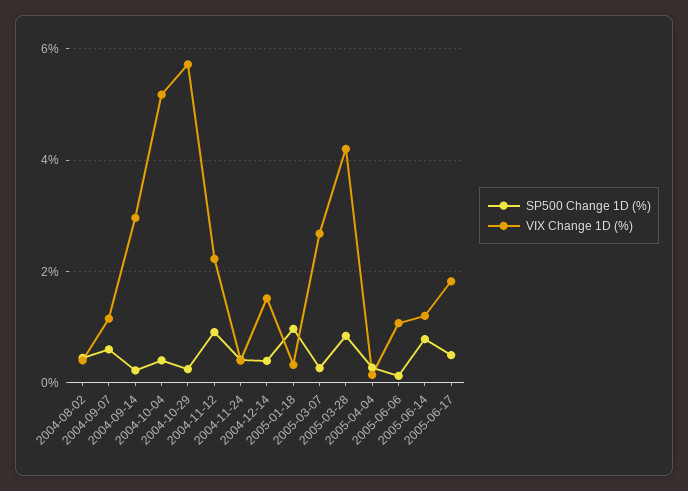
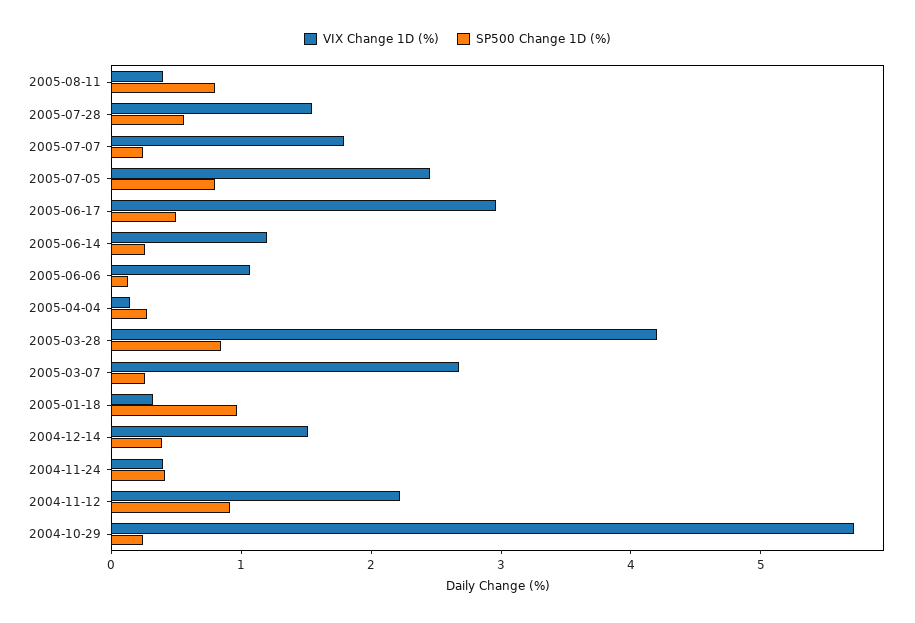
SP500 Change 1D (%), 2004-08-02: 0.4 -> none
VIX Change 1D (%), 2004-08-02: 0.4 -> none
SP500 Change 1D (%), 2004-09-07: 0.6 -> none
VIX Change 1D (%), 2004-09-07: 1.2 -> none
SP500 Change 1D (%), 2004-09-14: 0.2 -> none
VIX Change 1D (%), 2004-09-14: 3 -> none
SP500 Change 1D (%), 2004-10-04: 0.4 -> none
VIX Change 1D (%), 2004-10-04: 5.2 -> none
SP500 Change 1D (%), 2005-06-14: 0.8 -> 0.2
VIX Change 1D (%), 2005-06-17: 1.8 -> 3
VIX Change 1D (%), 2005-08-11: none -> 0.4
SP500 Change 1D (%), 2005-08-11: none -> 0.8
VIX Change 1D (%), 2005-07-28: none -> 1.6
SP500 Change 1D (%), 2005-07-28: none -> 0.6
VIX Change 1D (%), 2005-07-07: none -> 1.8
SP500 Change 1D (%), 2005-07-07: none -> 0.2
VIX Change 1D (%), 2005-07-05: none -> 2.4
SP500 Change 1D (%), 2005-07-05: none -> 0.8

